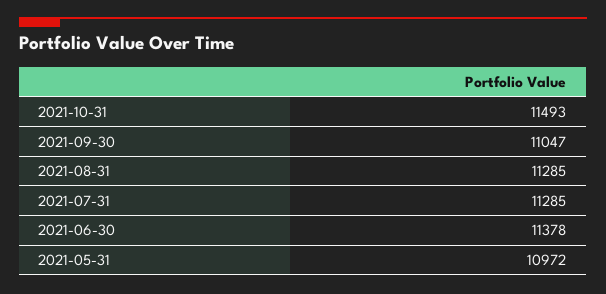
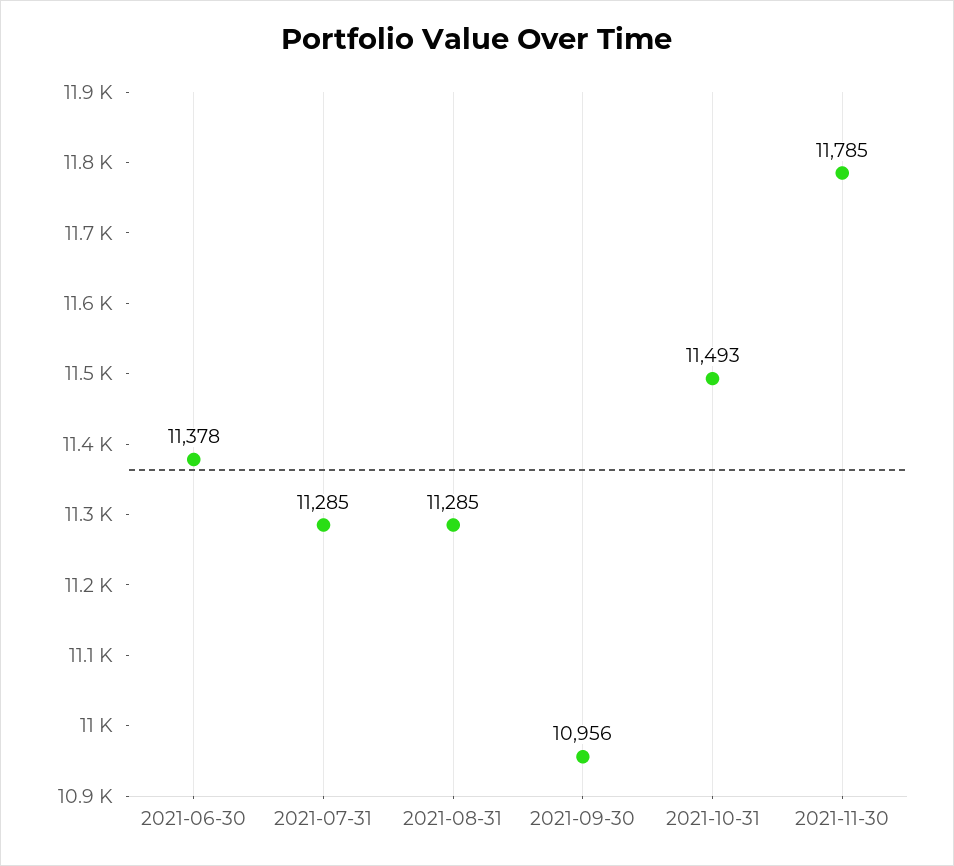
2021-09-30: 11047 -> 10956
2021-05-31: 10972 -> none
2021-11-30: none -> 11785

